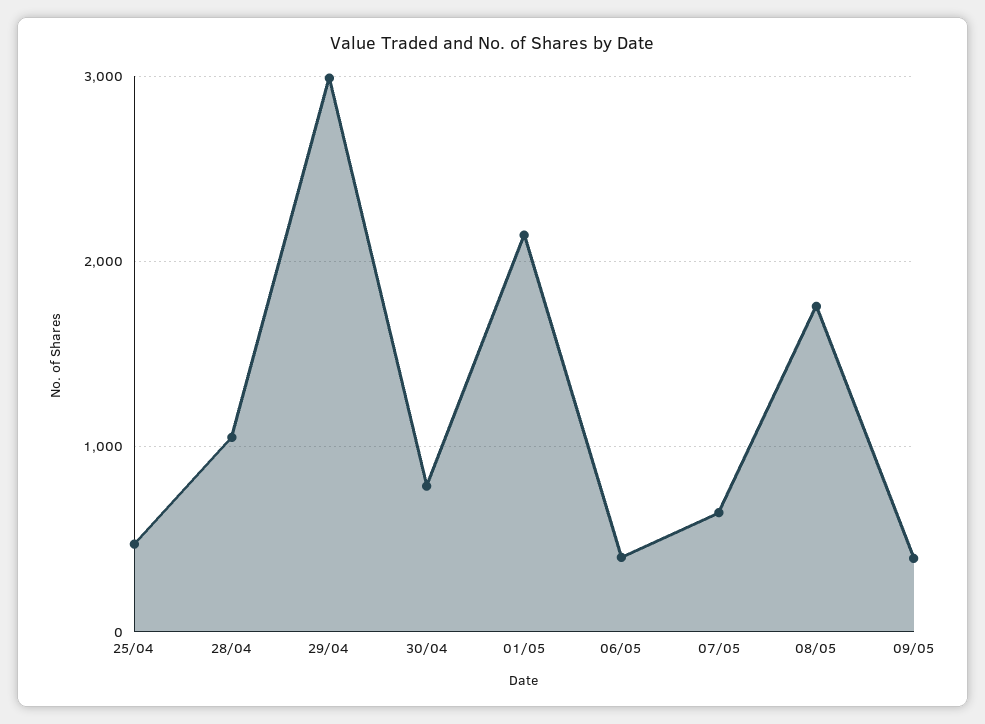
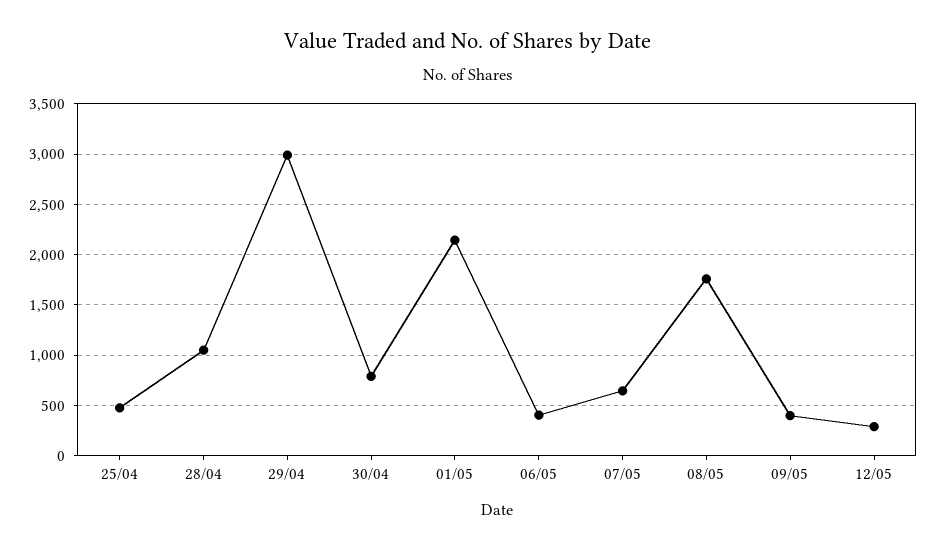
12/05: none -> 300

